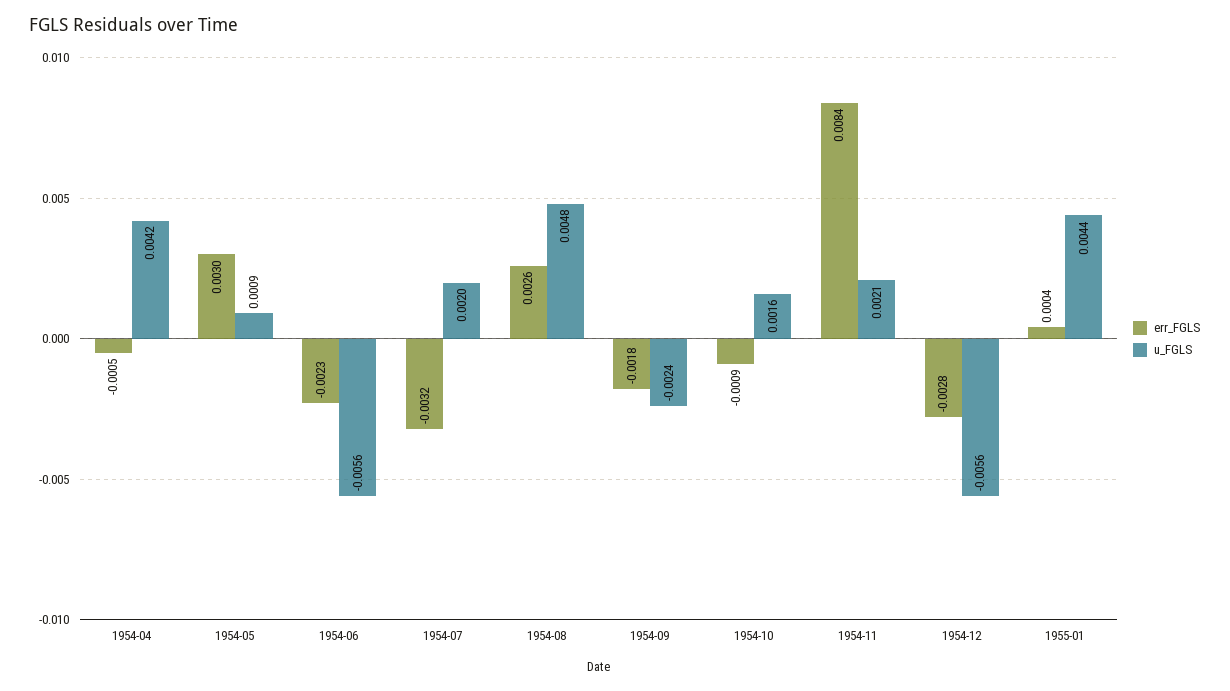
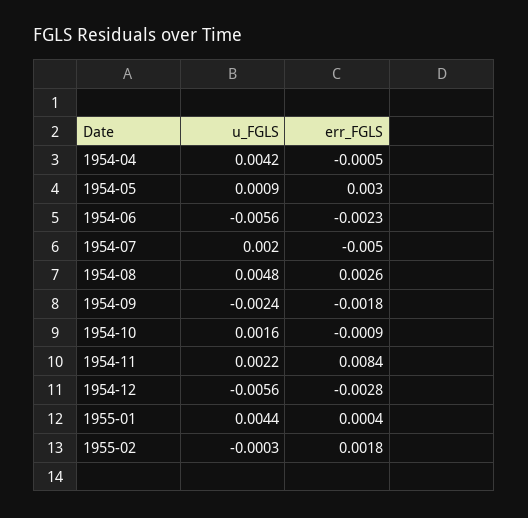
err_FGLS, 1954-07: -0.0032 -> -0.005
u_FGLS, 1954-11: 0.0021 -> 0.0022
u_FGLS, 1955-02: none -> -0.0003
err_FGLS, 1955-02: none -> 0.0018

